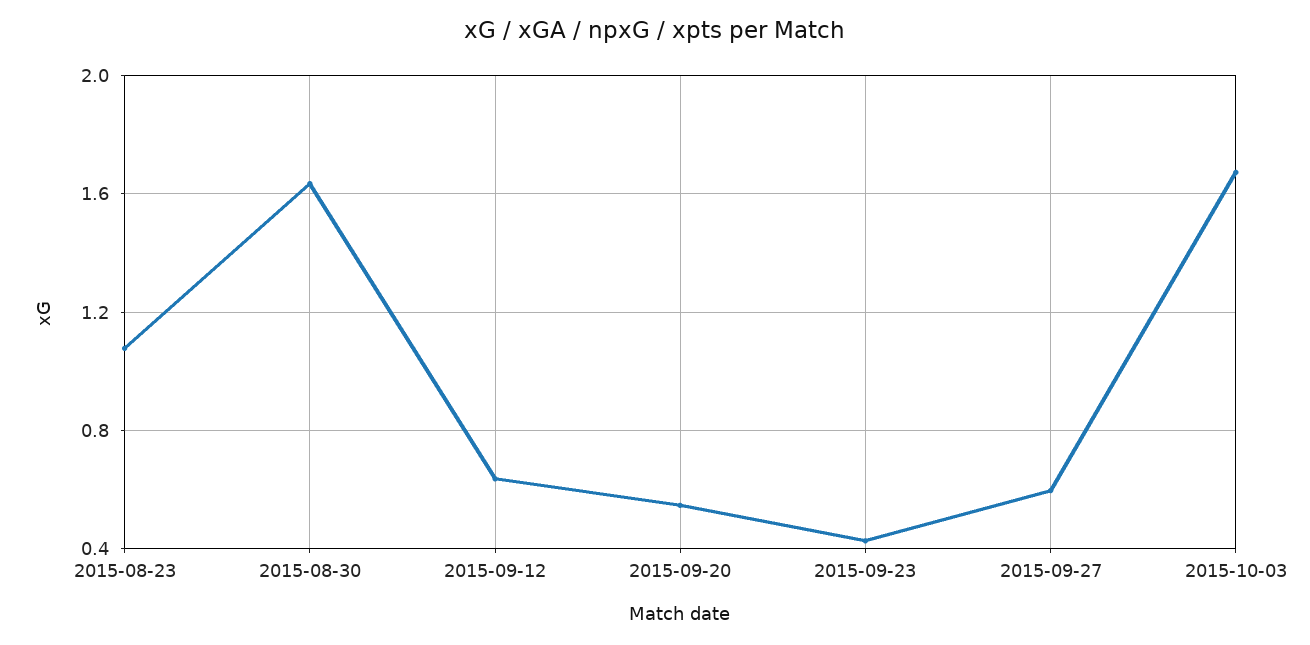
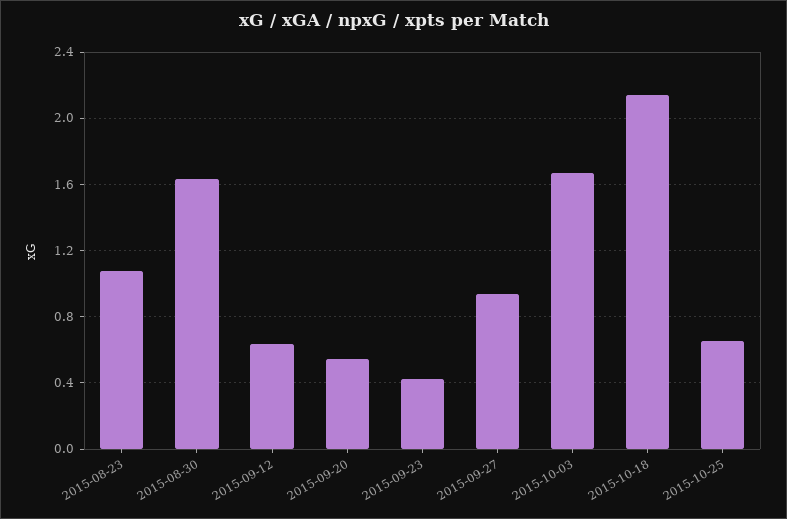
2015-09-27: 0.6 -> 0.95
2015-10-18: none -> 2.15
2015-10-25: none -> 0.65

